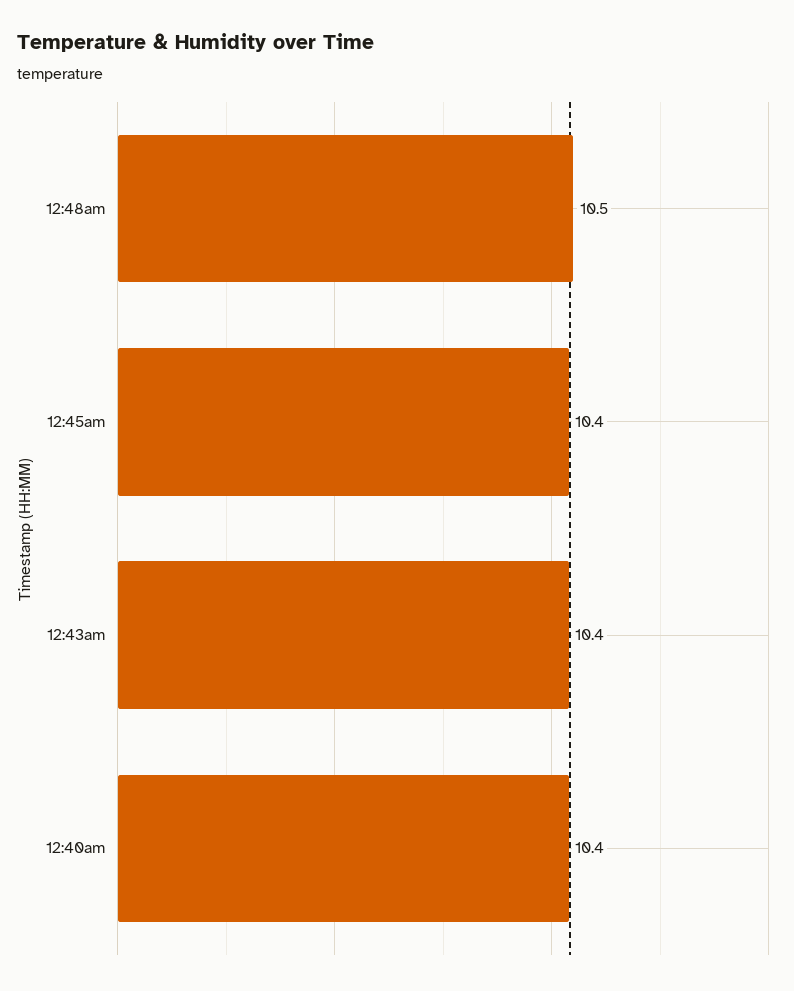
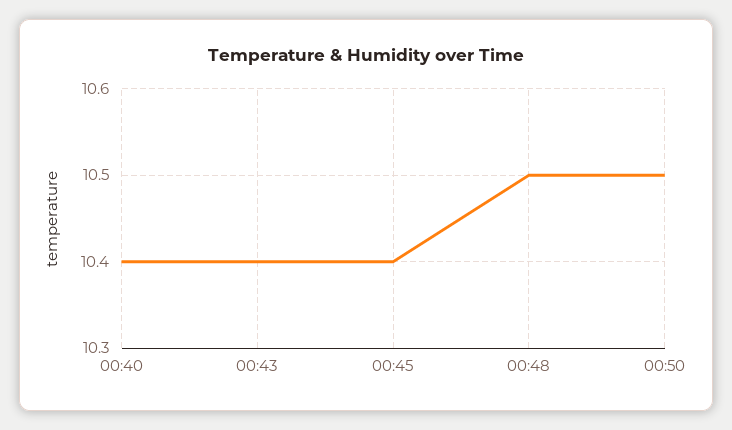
00:50: none -> 10.5

